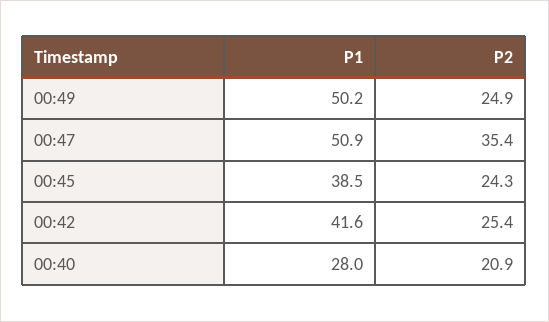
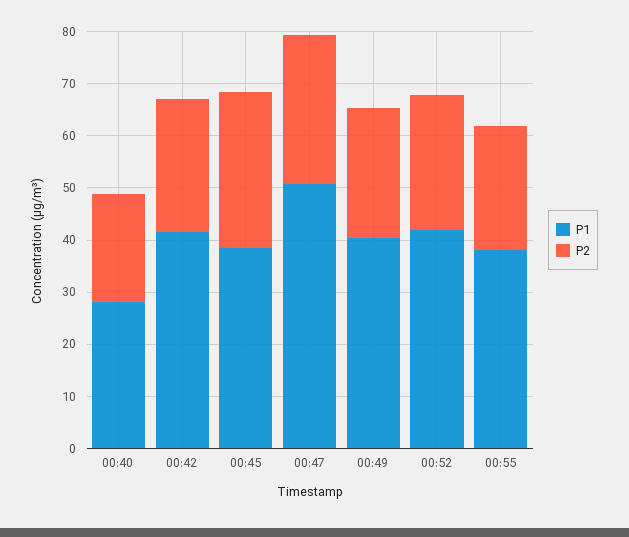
P1, 00:49: 50.2 -> 40
P2, 00:47: 35.4 -> 28
P2, 00:45: 24.3 -> 30
P1, 00:52: none -> 42
P2, 00:52: none -> 26
P1, 00:55: none -> 38
P2, 00:55: none -> 24

